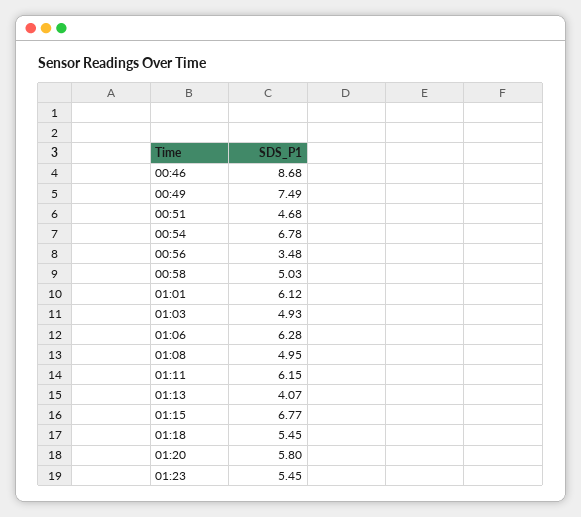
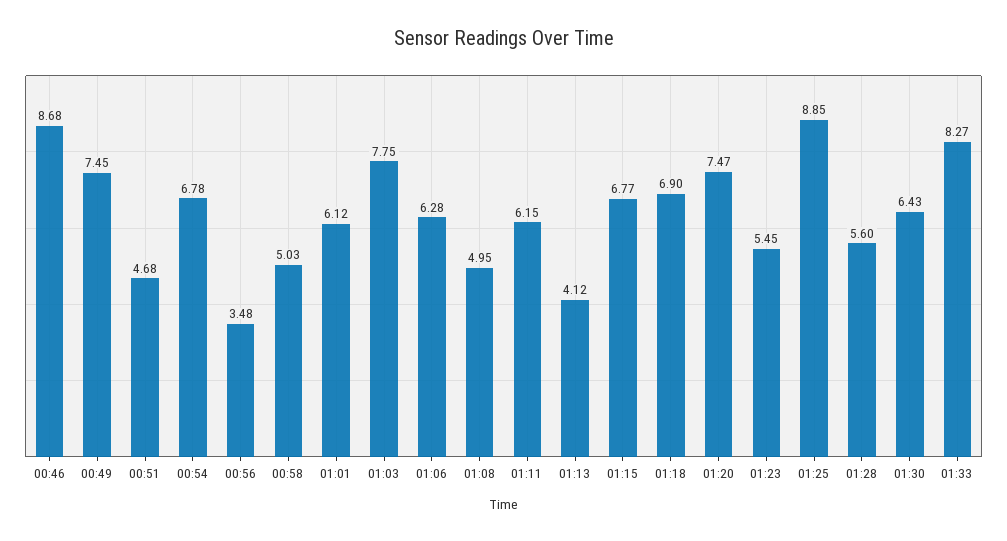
00:49: 7.49 -> 7.45
01:03: 4.93 -> 7.75
01:13: 4.07 -> 4.12
01:18: 5.45 -> 6.9
01:20: 5.8 -> 7.47
01:25: none -> 8.85
01:28: none -> 5.6
01:30: none -> 6.43
01:33: none -> 8.27

